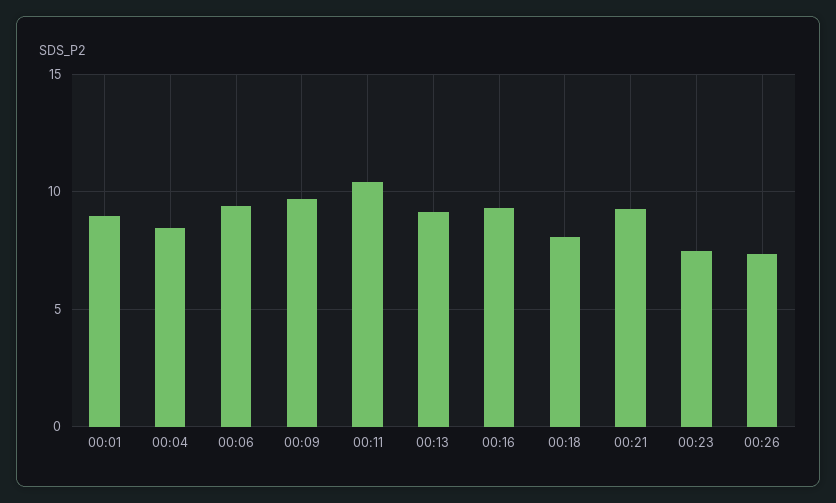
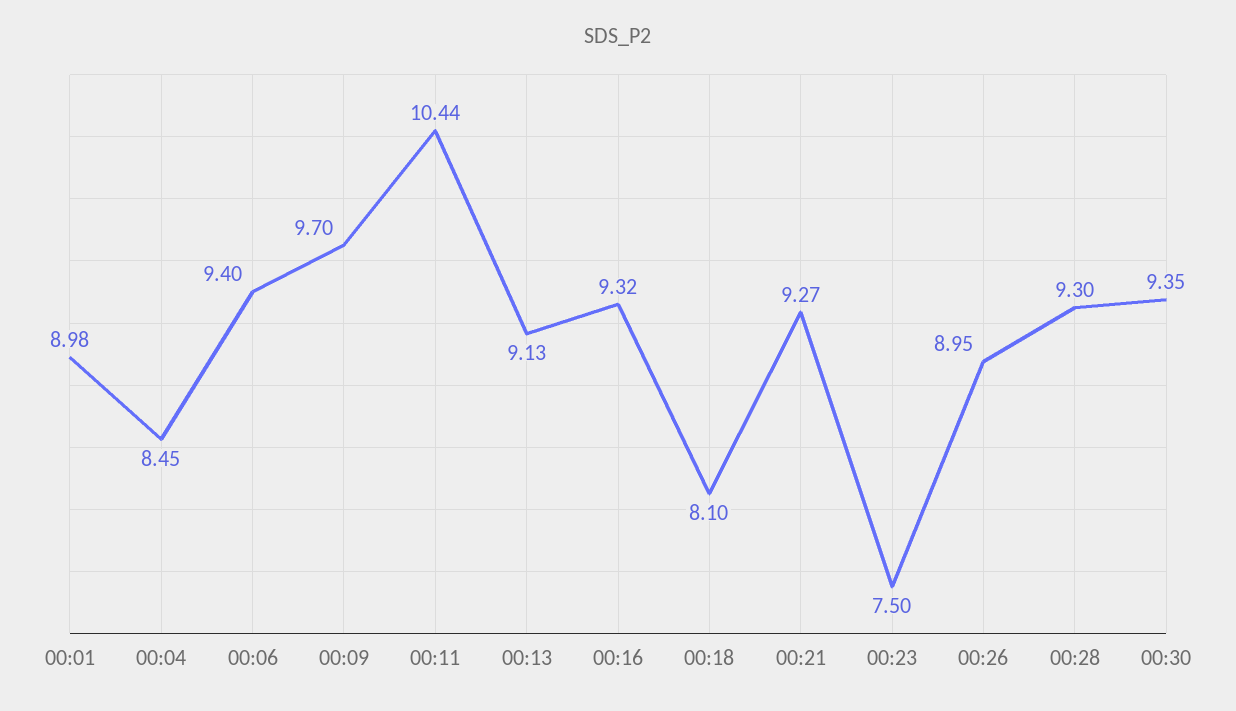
00:26: 7.5 -> 8.95
00:28: none -> 9.3
00:30: none -> 9.35

